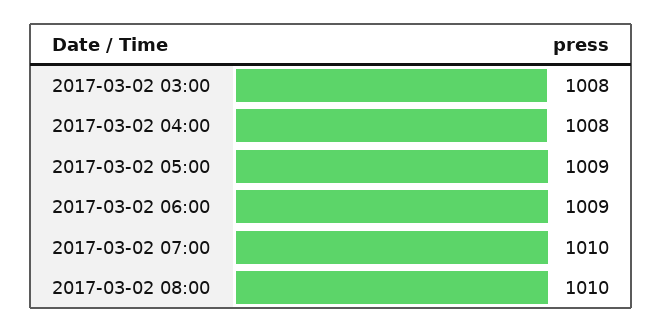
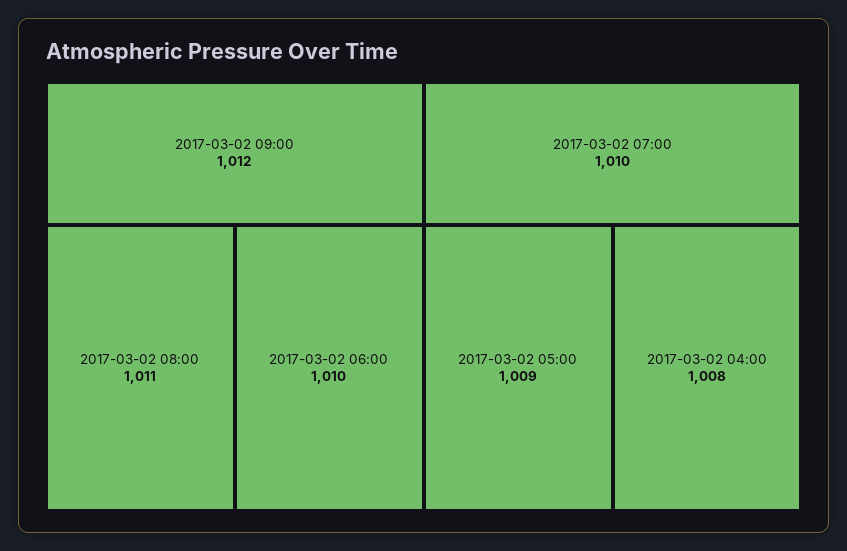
2017-03-02 03:00: 1008 -> none
2017-03-02 06:00: 1009 -> 1010
2017-03-02 08:00: 1010 -> 1011
2017-03-02 09:00: none -> 1012

